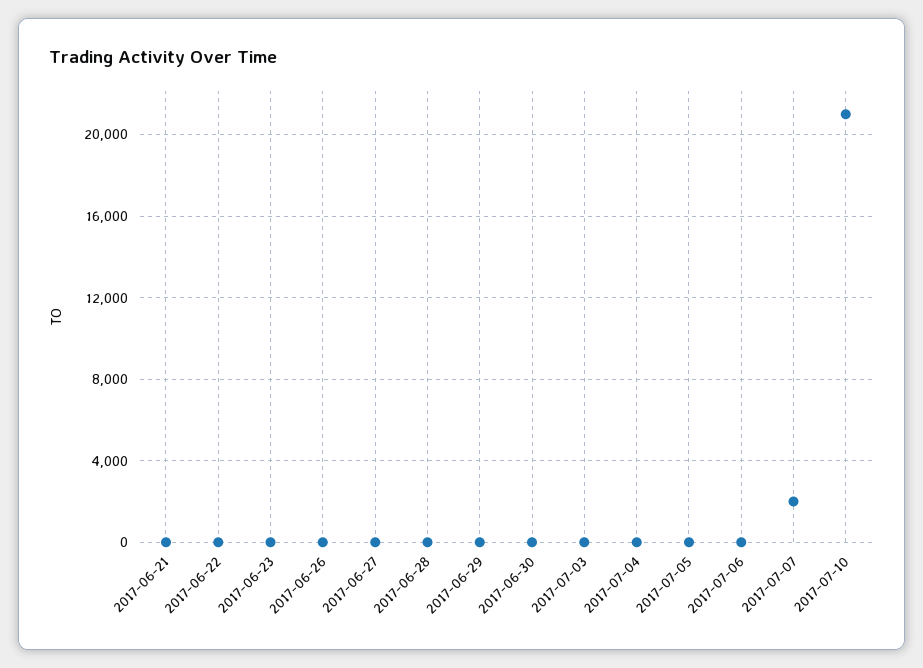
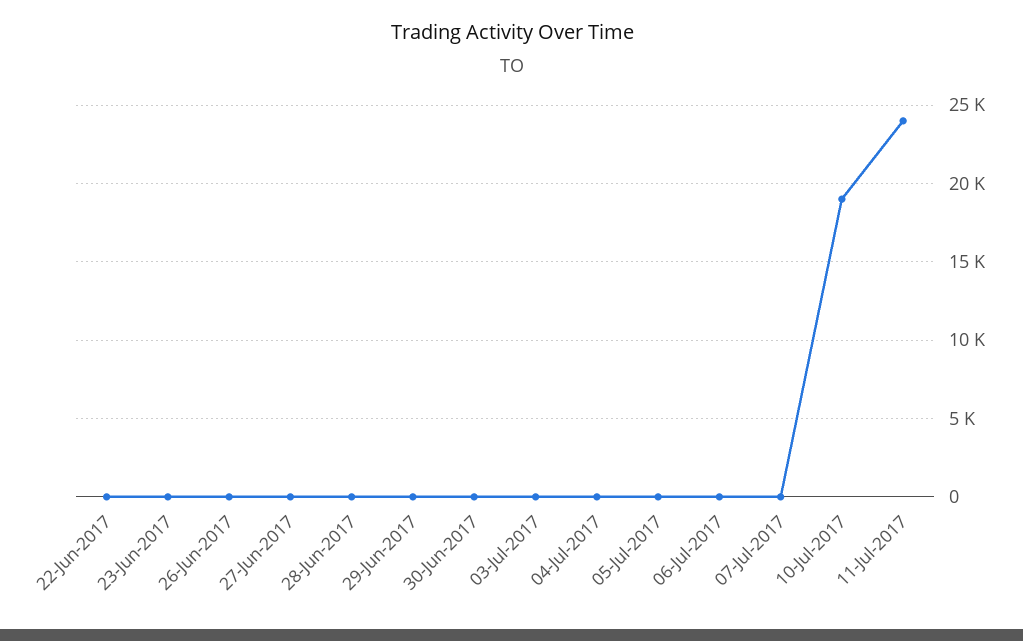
2017-06-21: 0 -> none
2017-07-07: 2000 -> 0
2017-07-10: 21000 -> 19000
11-Jul-2017: none -> 24000

